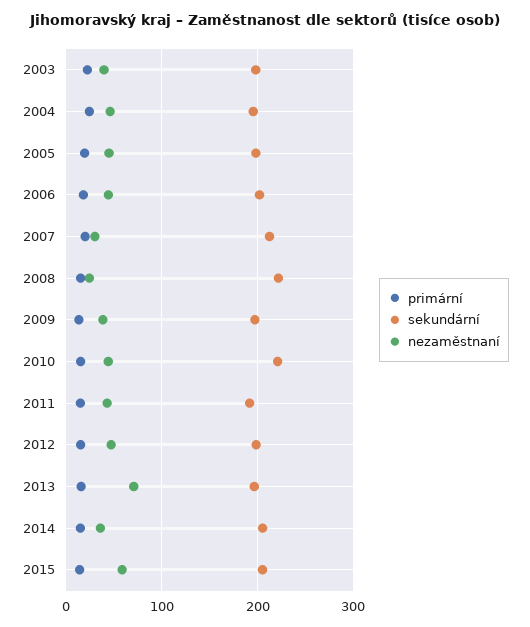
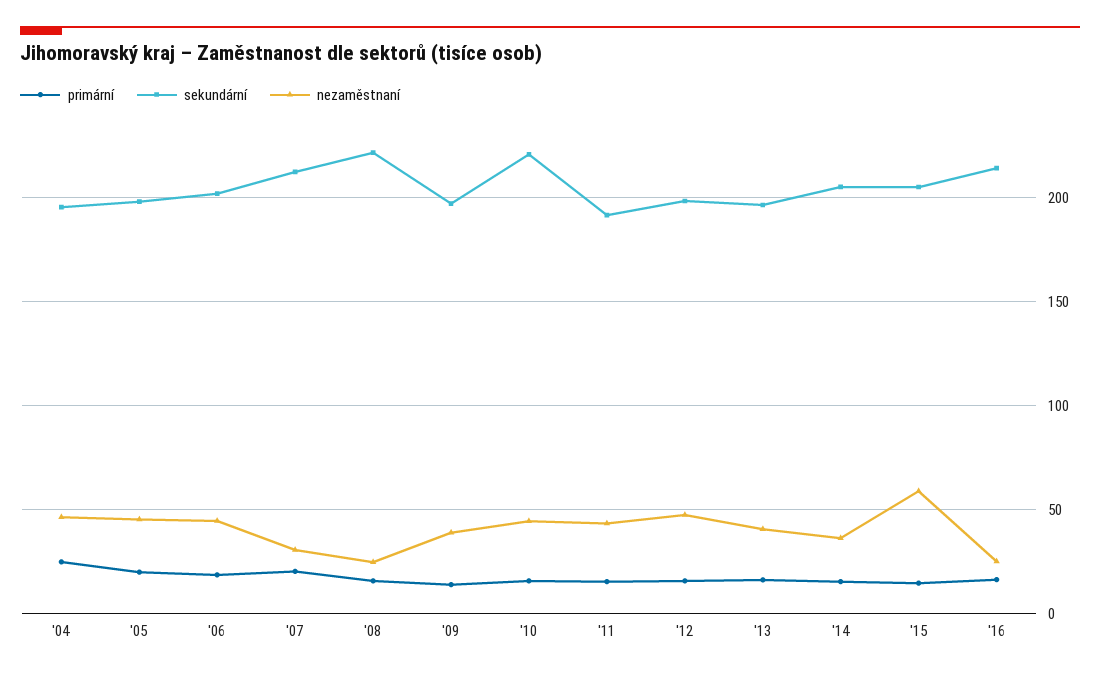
primární, 2003: 20 -> none
sekundární, 2003: 200 -> none
nezaměstnaní, 2003: 40 -> none
nezaměstnaní, 2013: 70 -> 40
primární, '16: none -> 15
sekundární, '16: none -> 215
nezaměstnaní, '16: none -> 25

